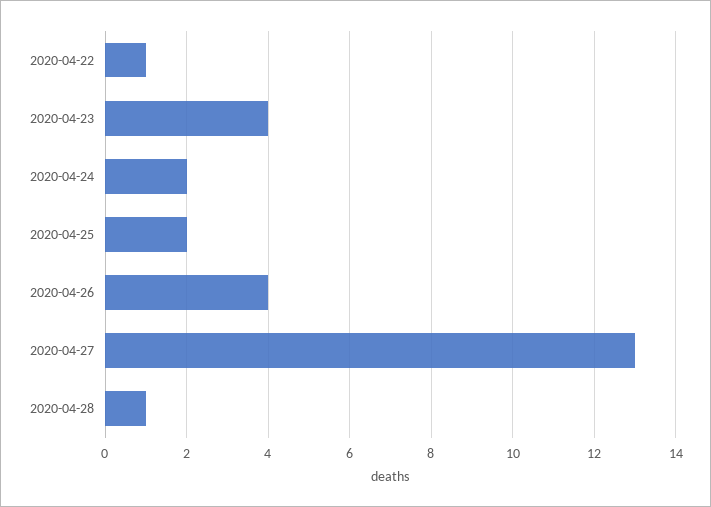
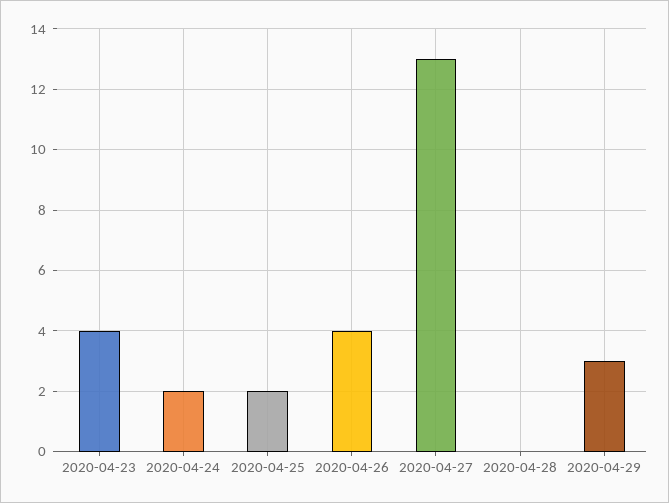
2020-04-22: 1 -> none
2020-04-28: 1 -> 0
2020-04-29: none -> 3

